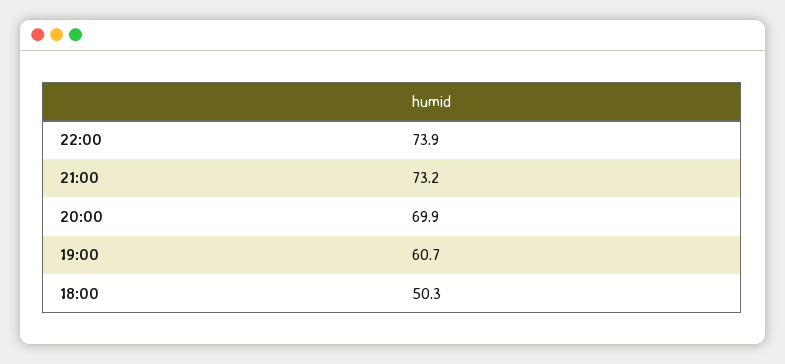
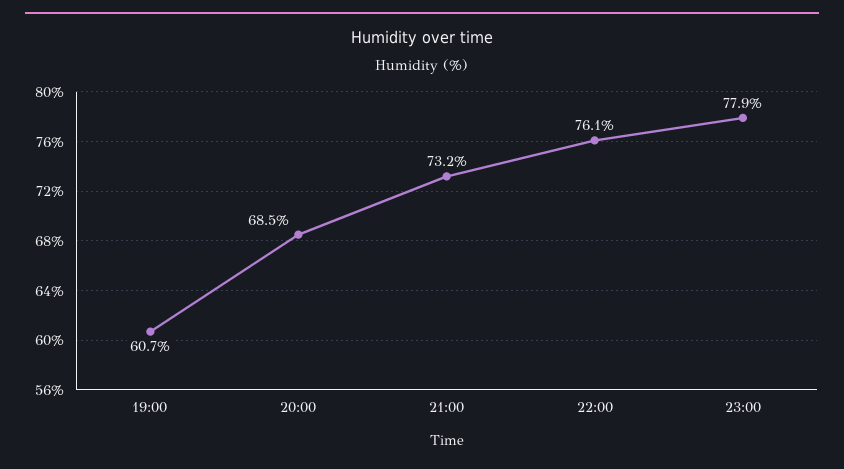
22:00: 73.9 -> 76.1
20:00: 69.9 -> 68.5
18:00: 50.3 -> none
23:00: none -> 77.9

